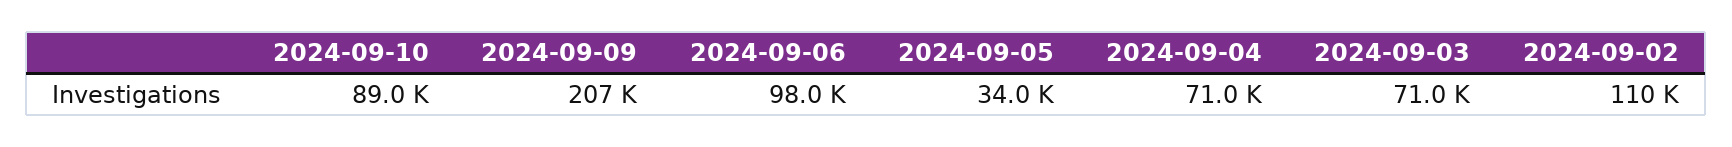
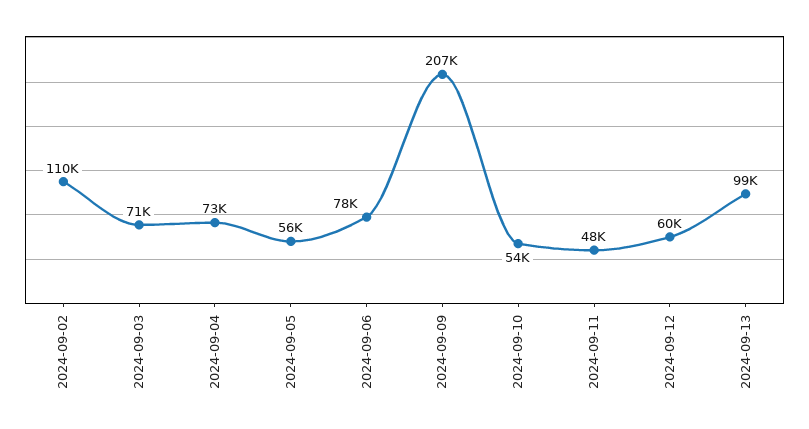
2024-09-10: 89000 -> 54000
2024-09-06: 98000 -> 78000
2024-09-05: 34000 -> 56000
2024-09-04: 71000 -> 73000
2024-09-11: none -> 48000
2024-09-12: none -> 60000
2024-09-13: none -> 99000

